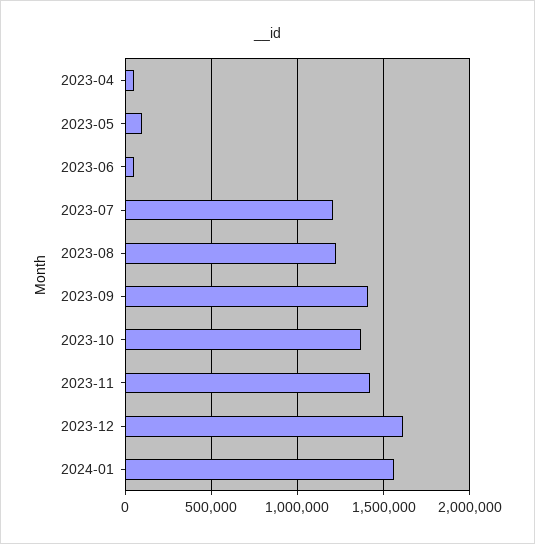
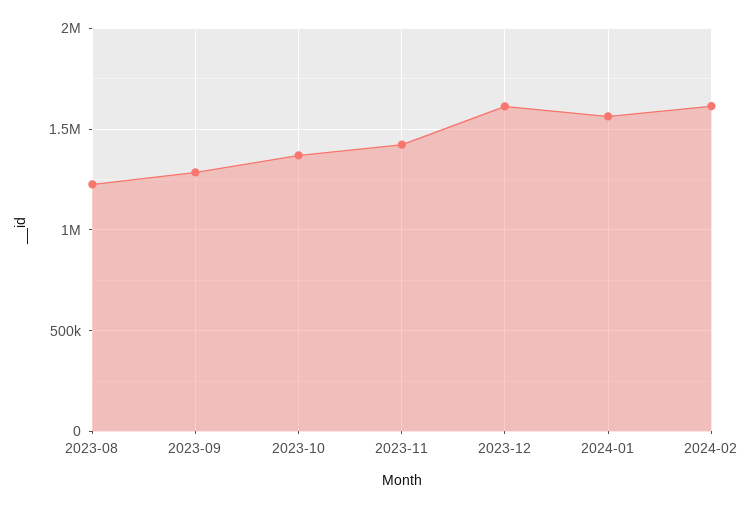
2023-04: 50000 -> none
2023-05: 100000 -> none
2023-06: 50000 -> none
2023-07: 1200000 -> none
2023-09: 1400000 -> 1300000
2024-02: none -> 1600000

